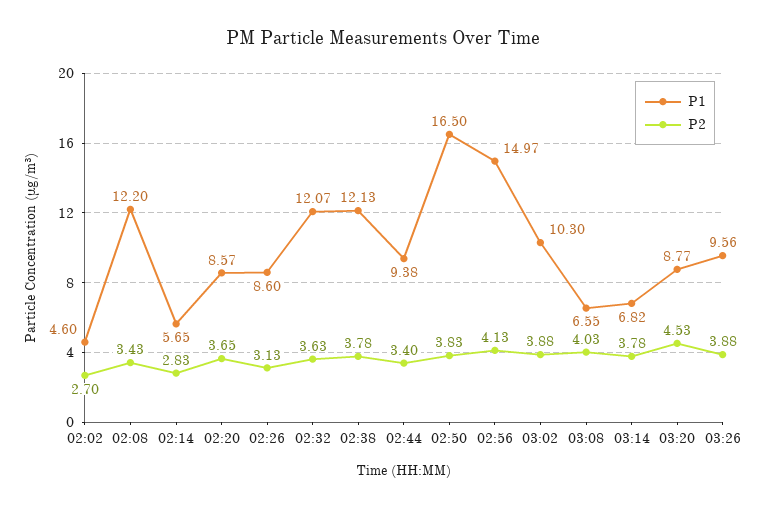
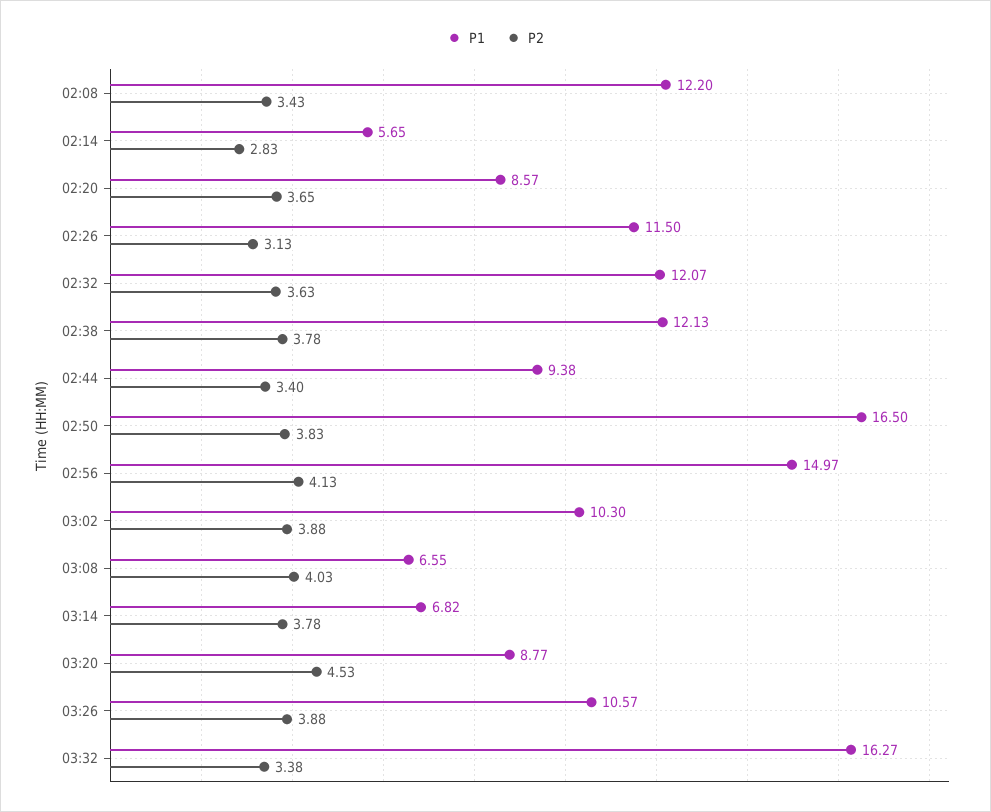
P1, 02:02: 4.6 -> none
P2, 02:02: 2.7 -> none
P1, 02:26: 8.6 -> 11.5
P1, 03:26: 9.56 -> 10.57
P1, 03:32: none -> 16.27
P2, 03:32: none -> 3.38

